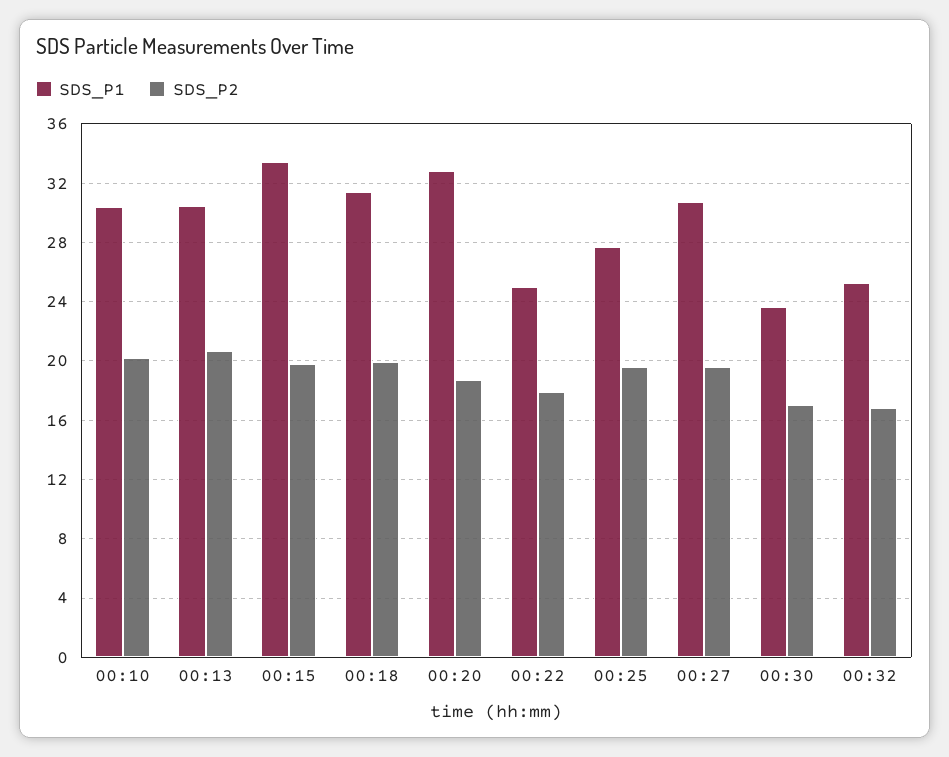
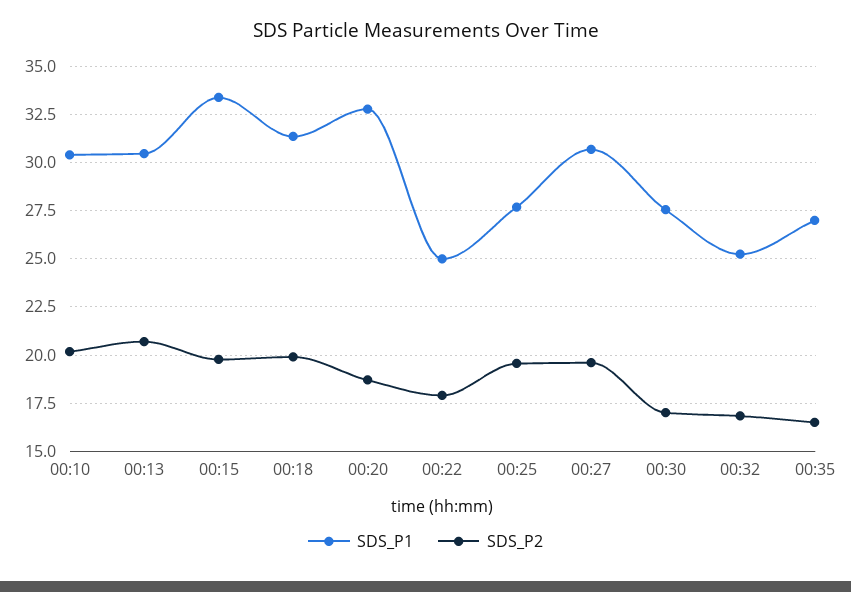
SDS_P1, 00:30: 23.5 -> 27.5
SDS_P1, 00:35: none -> 27
SDS_P2, 00:35: none -> 16.5

